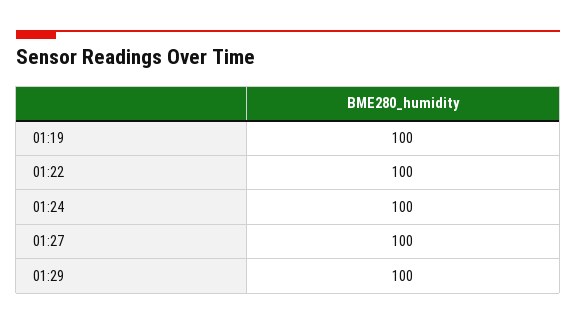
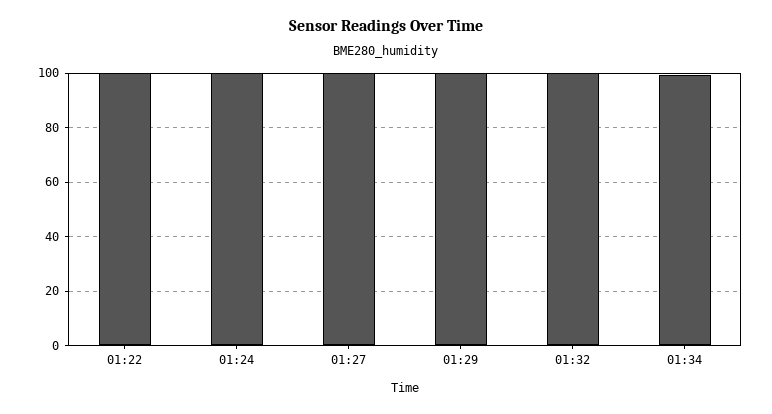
01:19: 100 -> none
01:32: none -> 100
01:34: none -> 100

